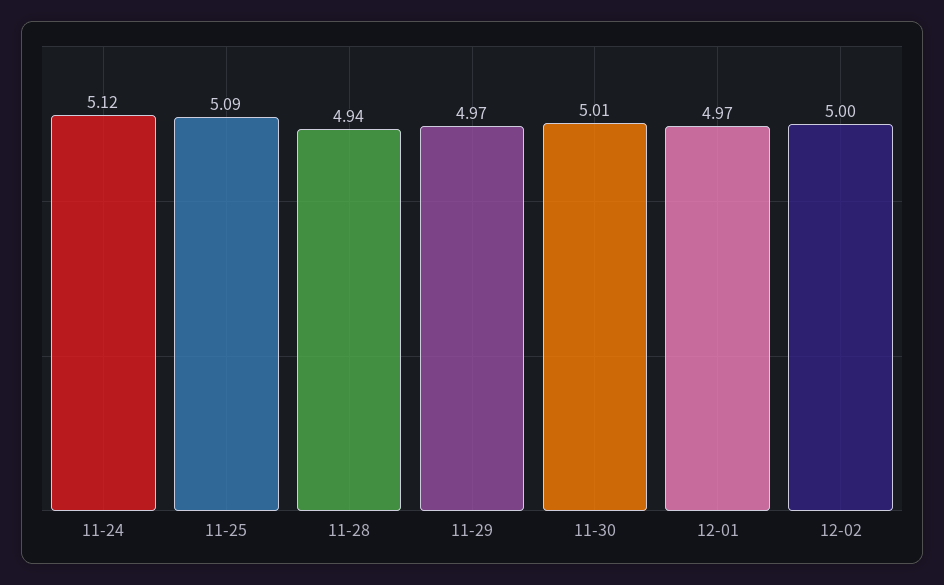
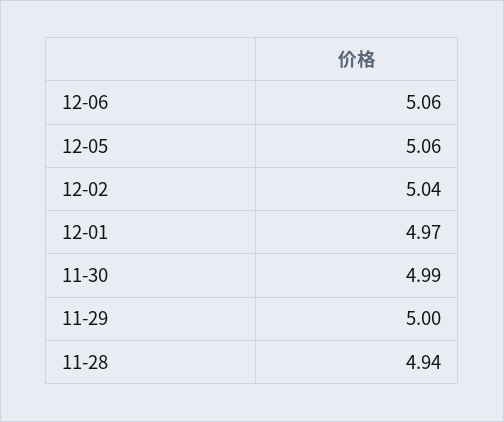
11-24: 5.12 -> none
11-25: 5.09 -> none
11-29: 4.97 -> 5
11-30: 5.01 -> 4.99
12-02: 5 -> 5.04
12-06: none -> 5.06
12-05: none -> 5.06

